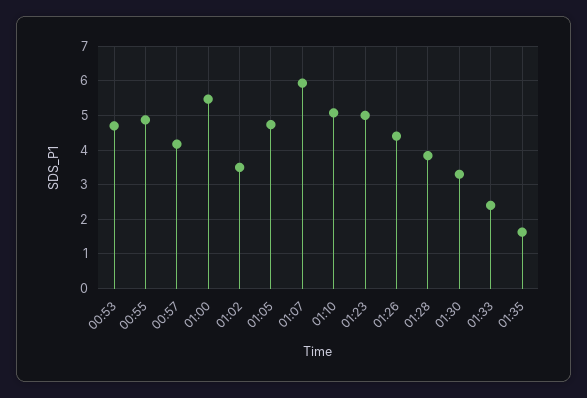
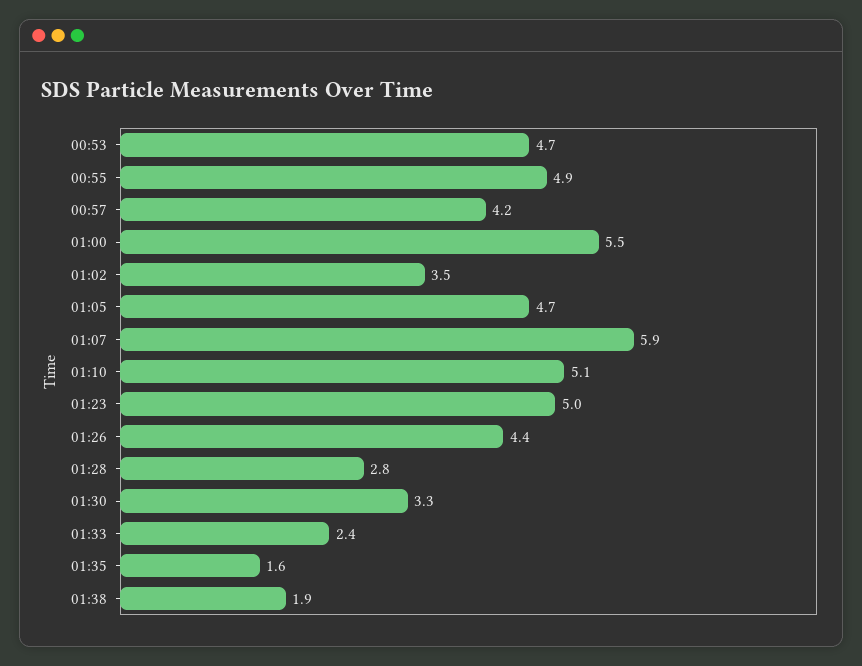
01:28: 3.8 -> 2.8
01:38: none -> 1.9

